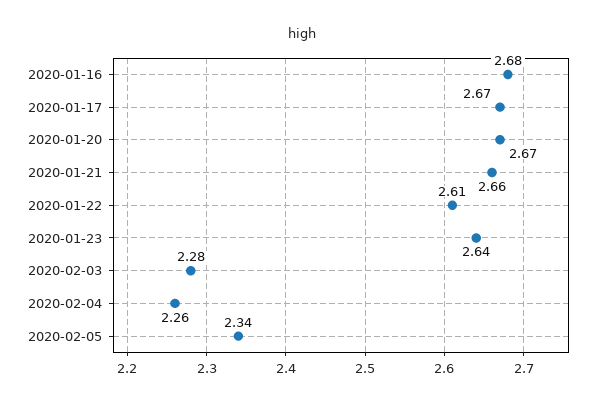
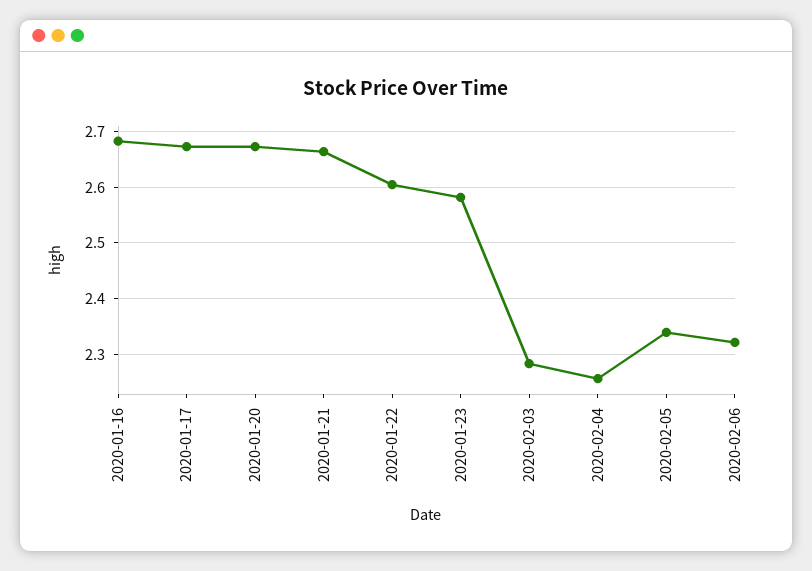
2020-01-23: 2.64 -> 2.58
2020-02-06: none -> 2.32

